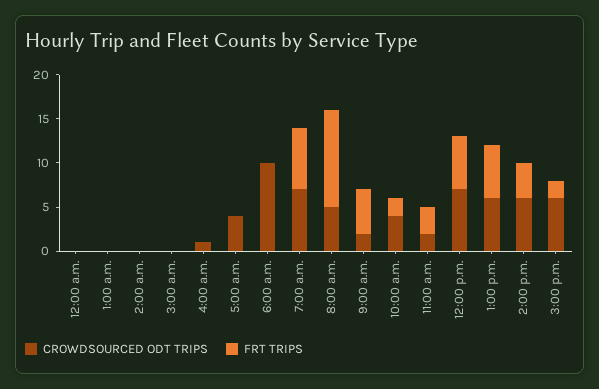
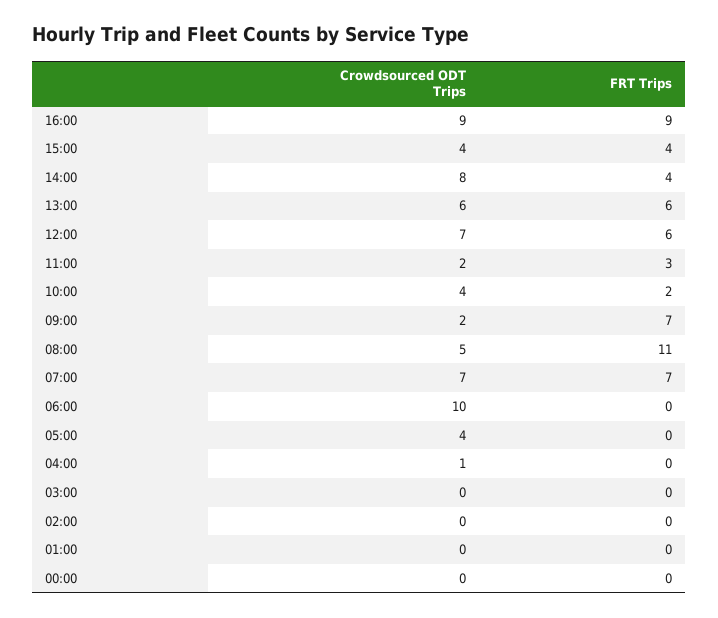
FRT TRIPS, 9:00 a.m.: 5 -> 7
CROWDSOURCED ODT TRIPS, 2:00 p.m.: 6 -> 8
CROWDSOURCED ODT TRIPS, 3:00 p.m.: 6 -> 4
FRT TRIPS, 3:00 p.m.: 2 -> 4
CROWDSOURCED ODT TRIPS, 16:00: none -> 9
FRT TRIPS, 16:00: none -> 9

